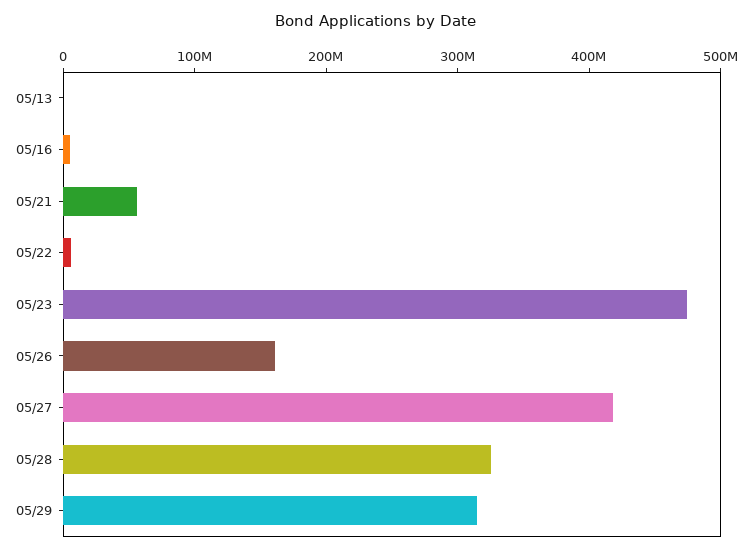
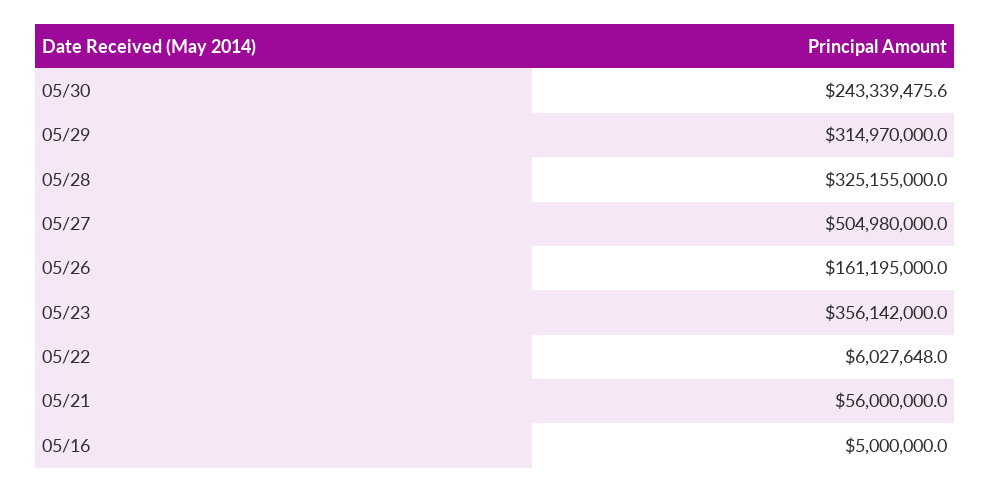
05/13: 0 -> none
05/23: 480000000 -> 356142000
05/27: 420000000 -> 504980000
05/30: none -> 243339475.6

